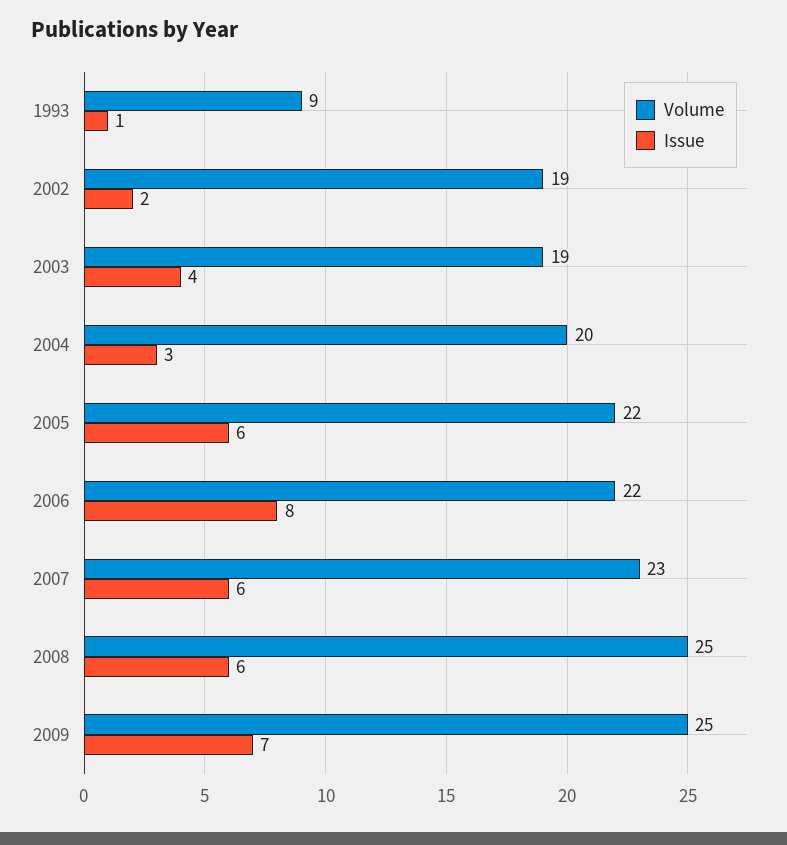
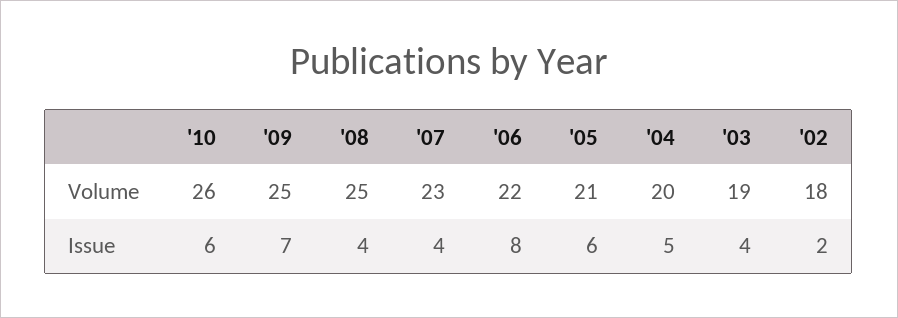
Volume, 1993: 9 -> none
Issue, 1993: 1 -> none
Volume, 2002: 19 -> 18
Issue, 2004: 3 -> 5
Volume, 2005: 22 -> 21
Issue, 2007: 6 -> 4
Issue, 2008: 6 -> 4
Volume, '10: none -> 26
Issue, '10: none -> 6

